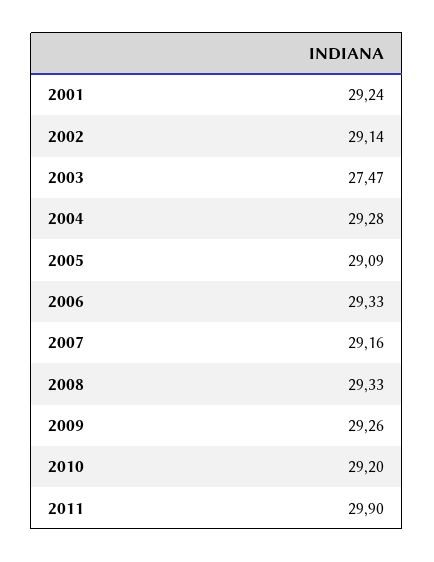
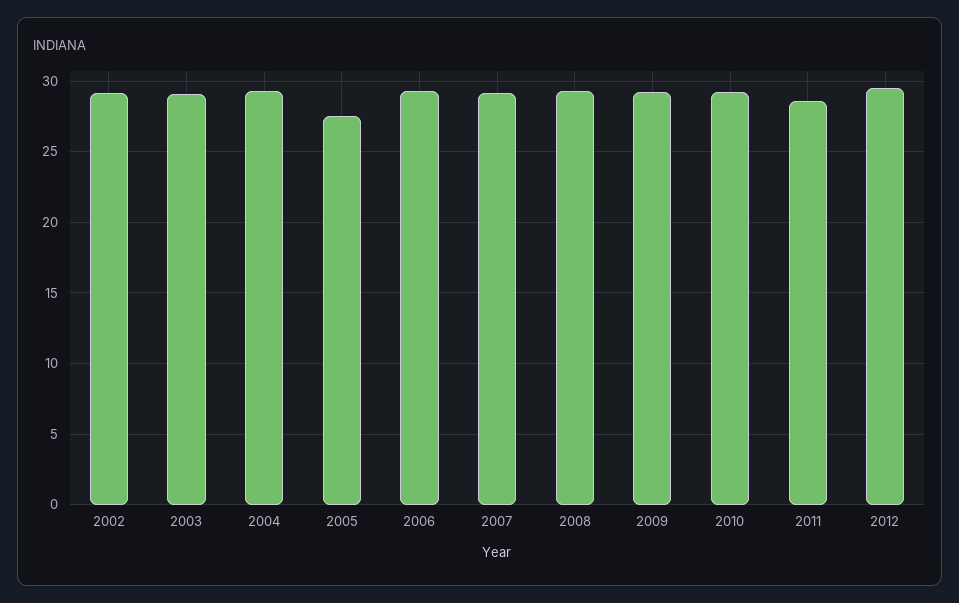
2001: 29.24 -> none
2003: 27.47 -> 29
2005: 29.09 -> 27.5
2011: 29.9 -> 28.5
2012: none -> 29.5

